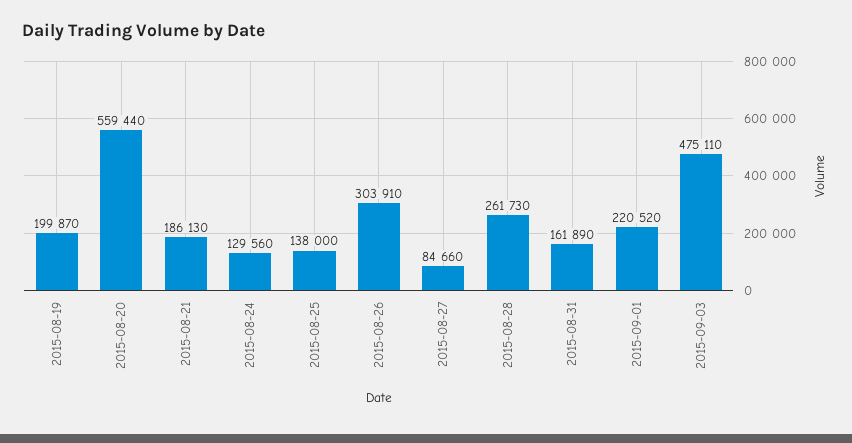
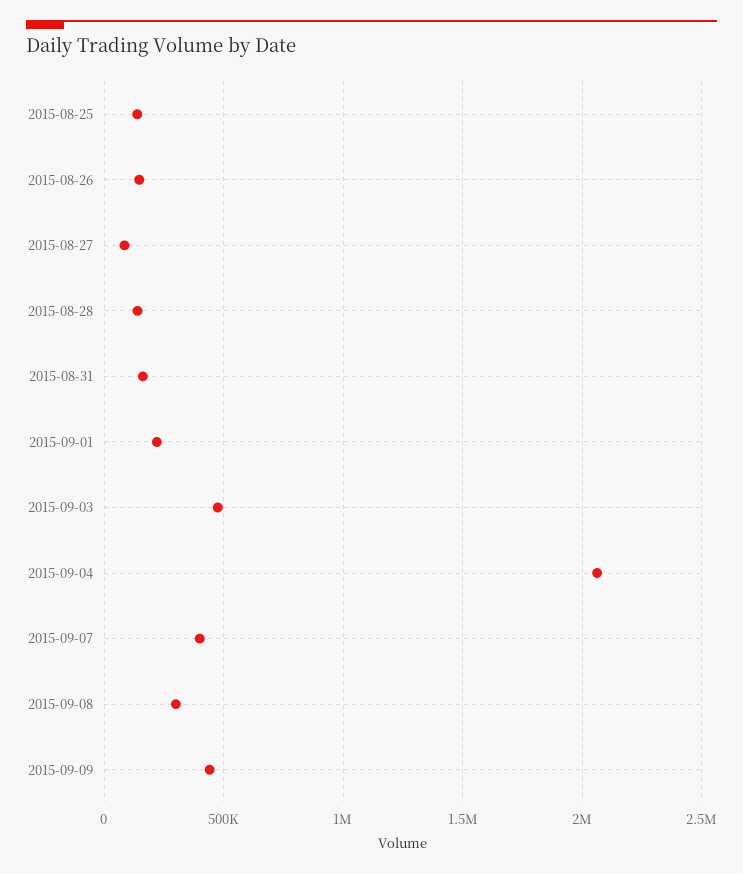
2015-08-19: 199870 -> none
2015-08-20: 559440 -> none
2015-08-21: 186130 -> none
2015-08-24: 129560 -> none
2015-08-26: 303910 -> 150000
2015-08-28: 261730 -> 150000
2015-09-04: none -> 2050000
2015-09-07: none -> 400000
2015-09-08: none -> 300000
2015-09-09: none -> 450000

